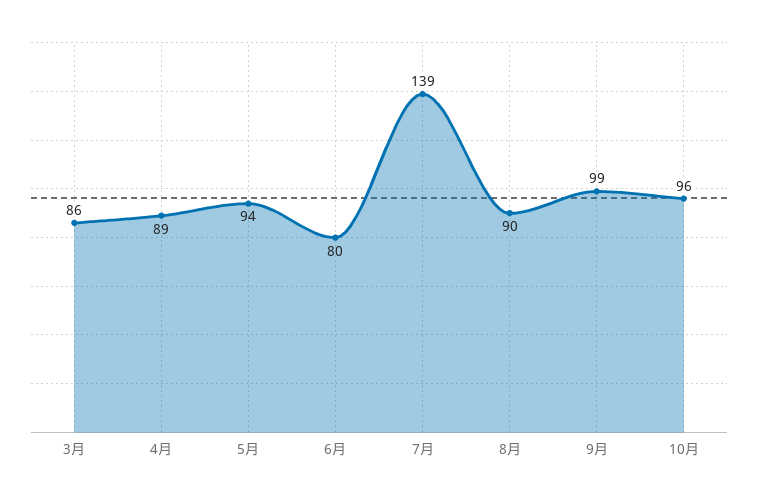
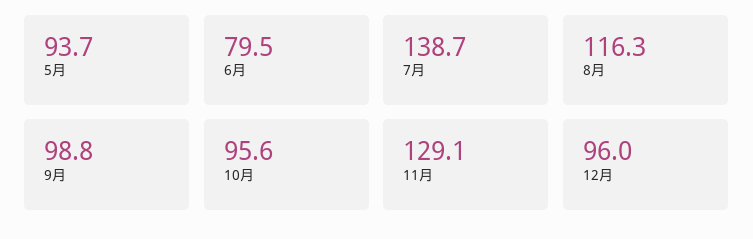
3月: 86 -> none
4月: 89 -> none
8月: 90 -> 116.3
11月: none -> 129.1
12月: none -> 96

